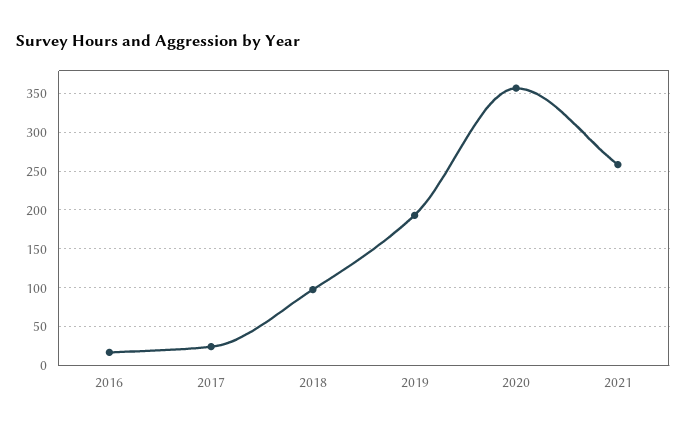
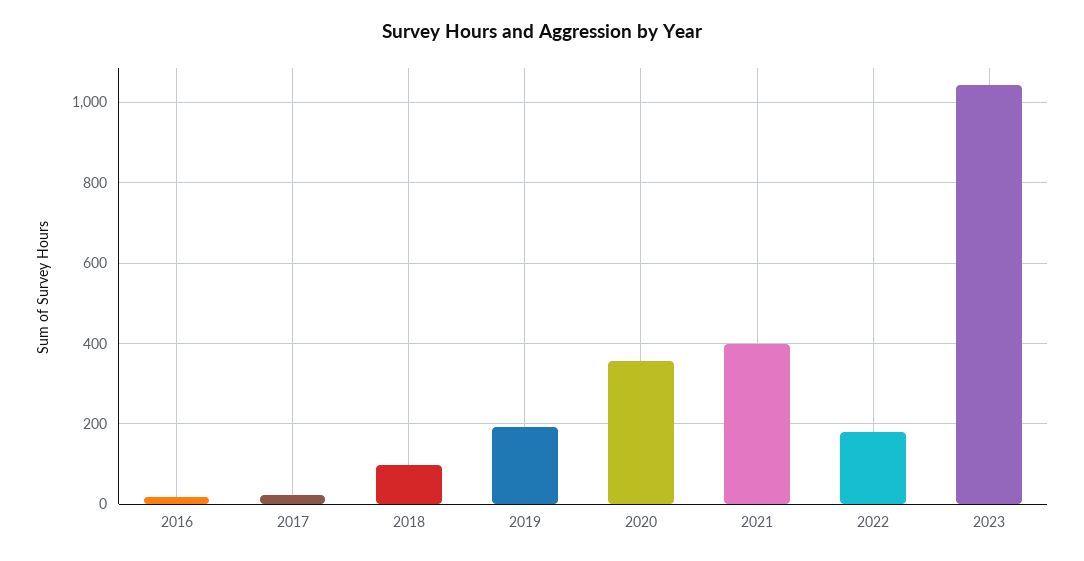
2021: 260 -> 400
2022: none -> 180
2023: none -> 1040

